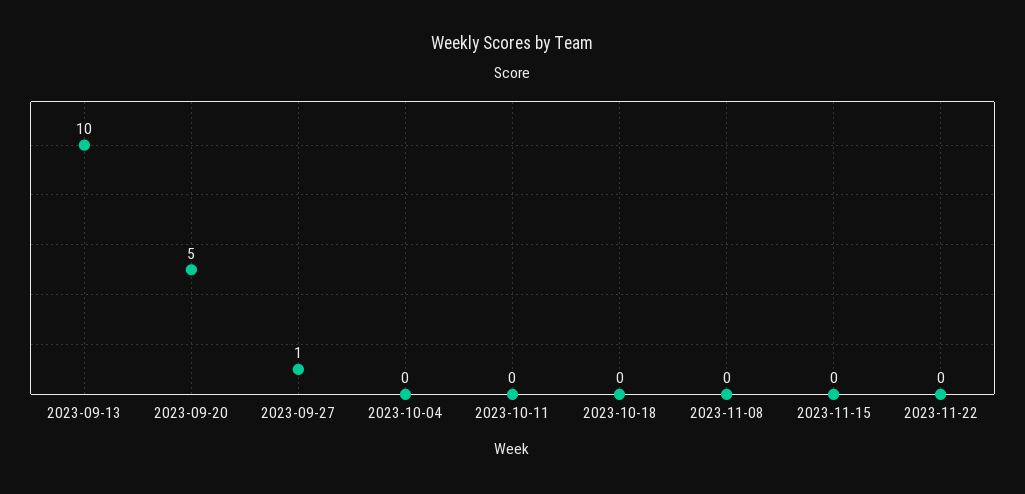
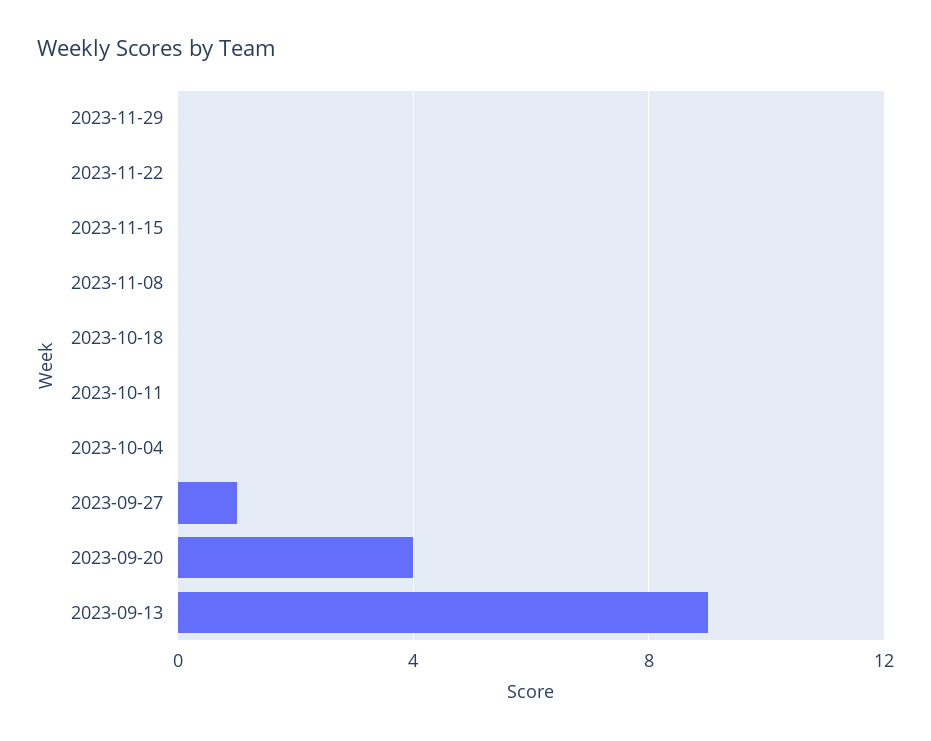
2023-09-13: 10 -> 9
2023-09-20: 5 -> 4
2023-11-29: none -> 0

